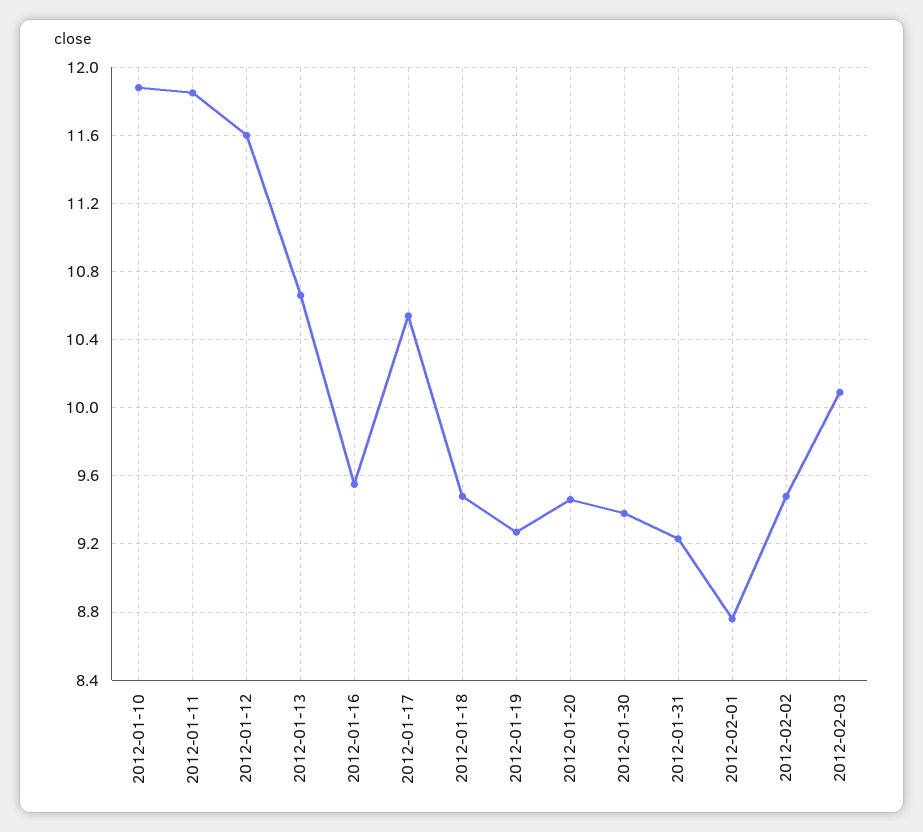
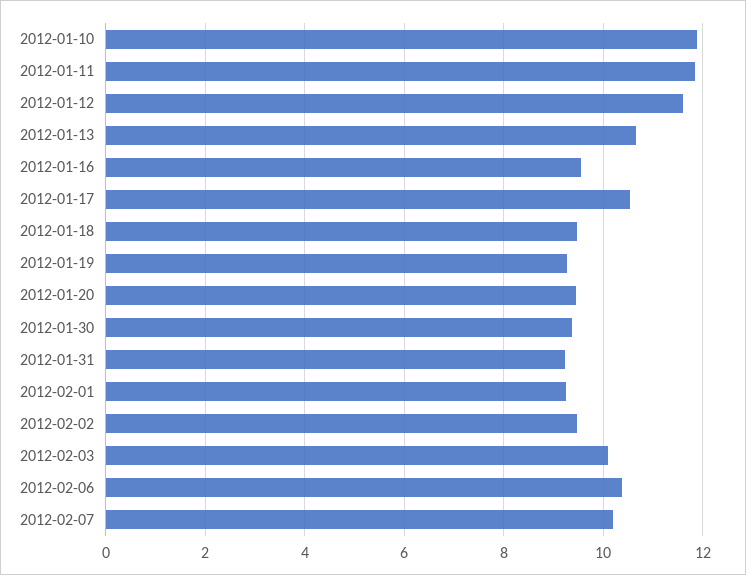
2012-02-01: 8.75 -> 9.2
2012-02-06: none -> 10.4
2012-02-07: none -> 10.2

